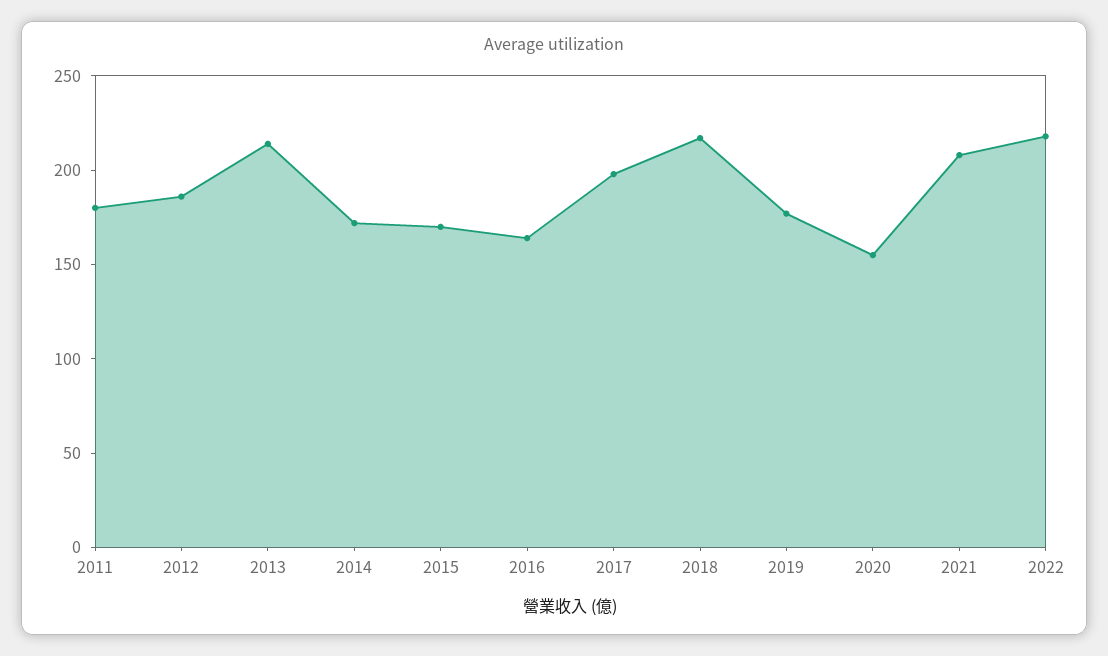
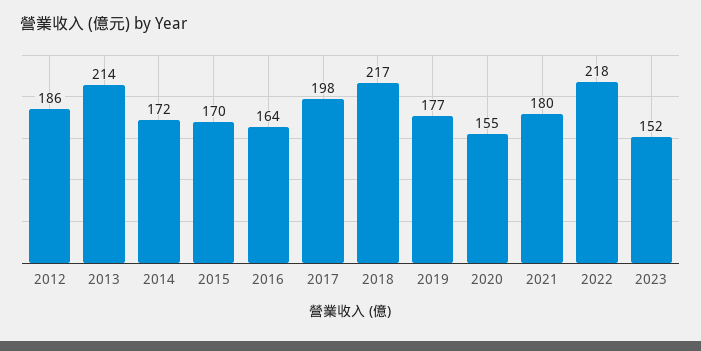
2011: 180 -> none
2021: 210 -> 180
2023: none -> 152

